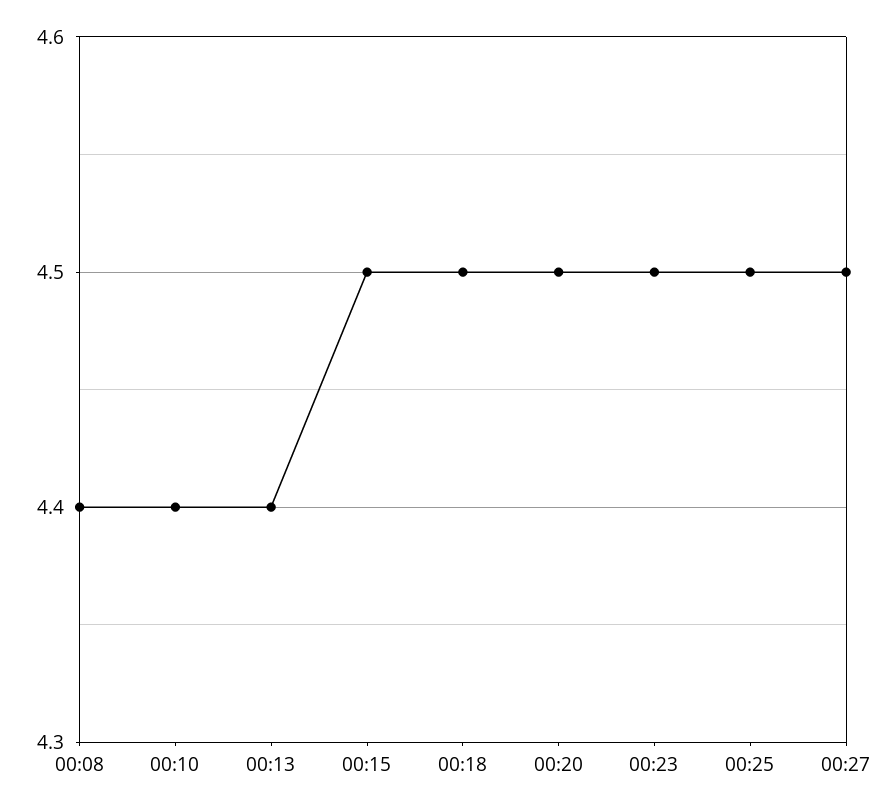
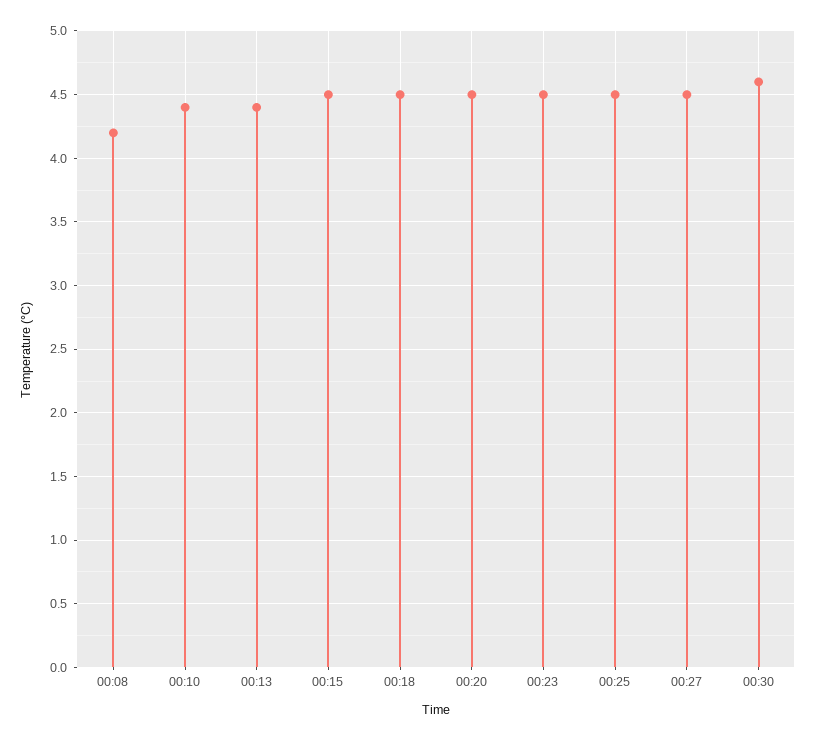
00:08: 4.4 -> 4.2
00:30: none -> 4.6

